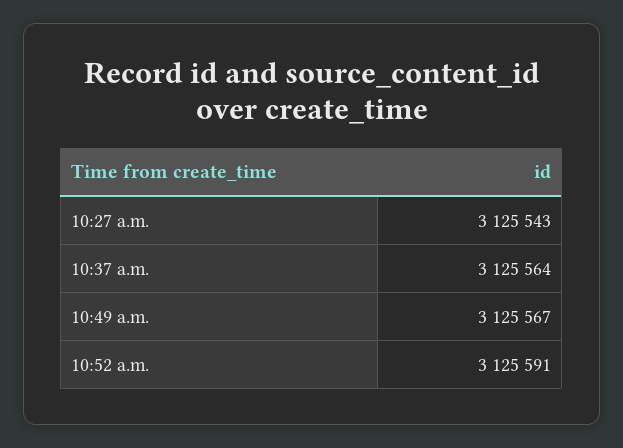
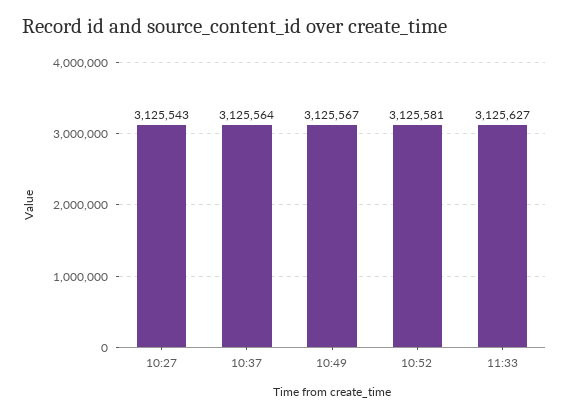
10:52 a.m.: 3125591 -> 3125581
11:33: none -> 3125627

